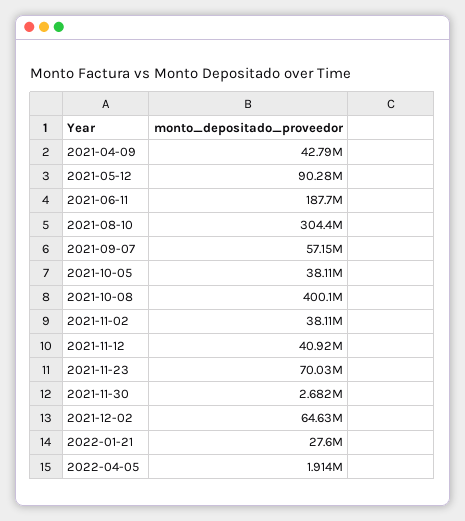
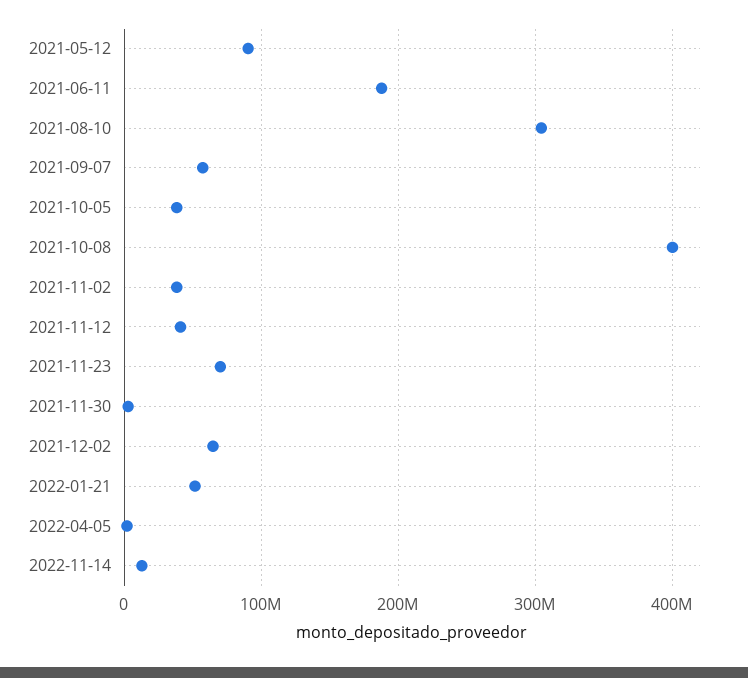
2021-04-09: 42790000 -> none
2022-01-21: 27600000 -> 50000000
2022-11-14: none -> 10000000

